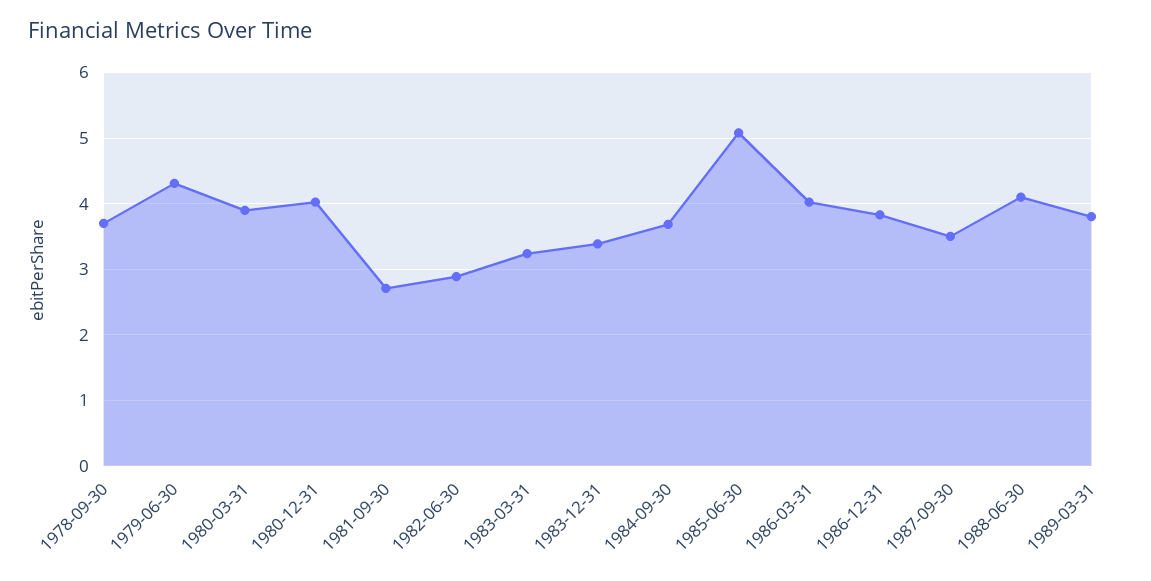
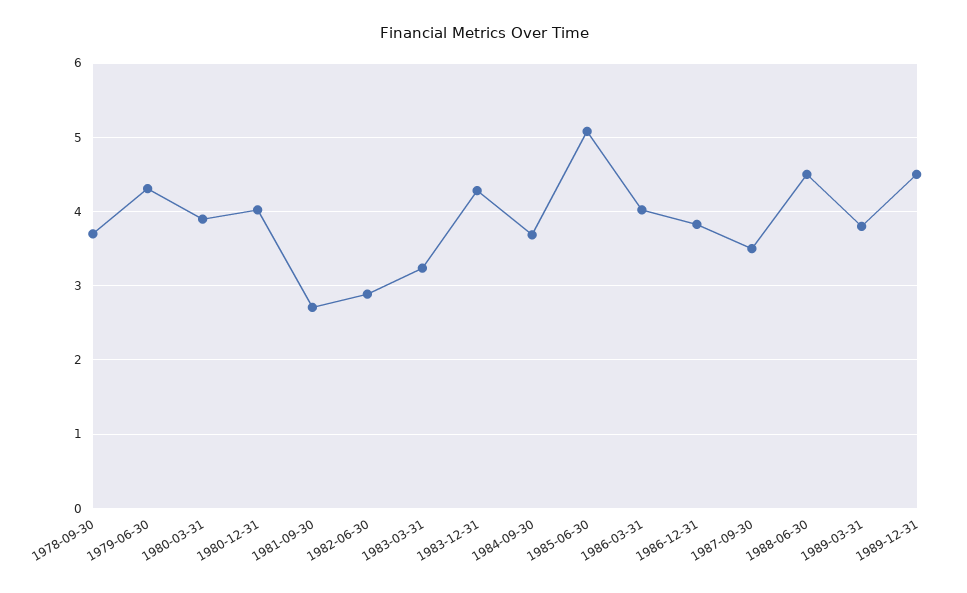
1983-12-31: 3.4 -> 4.3
1988-06-30: 4.1 -> 4.5
1989-12-31: none -> 4.5

